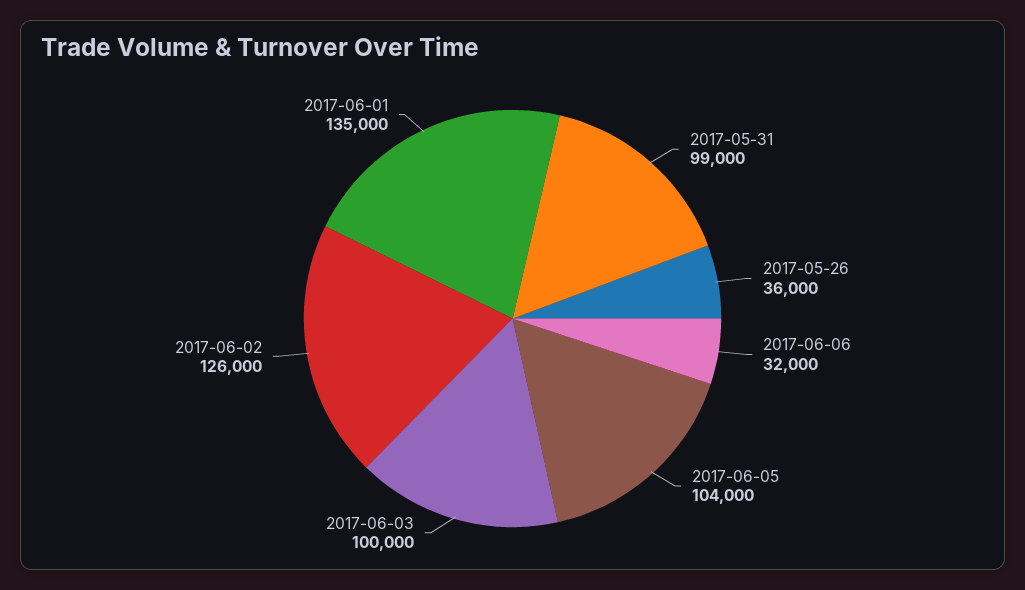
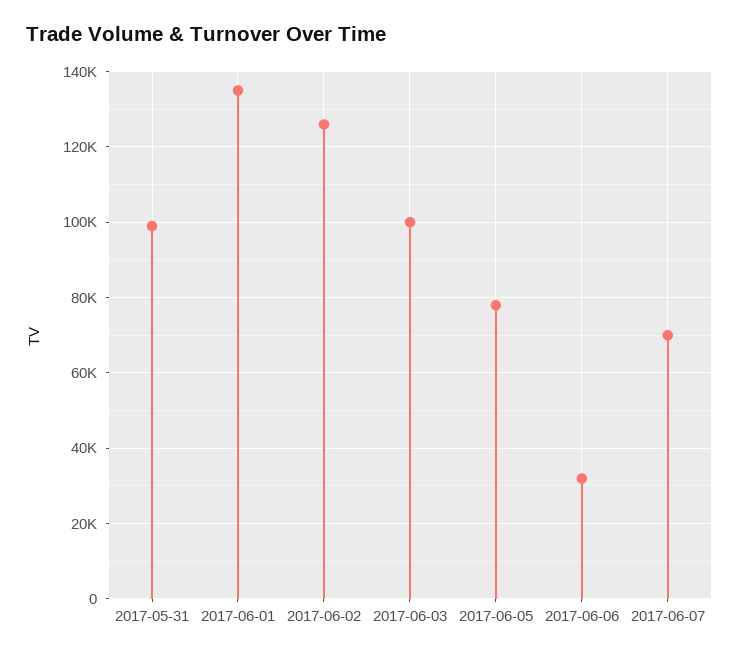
2017-05-26: 36000 -> none
2017-06-05: 104000 -> 78000
2017-06-07: none -> 70000

